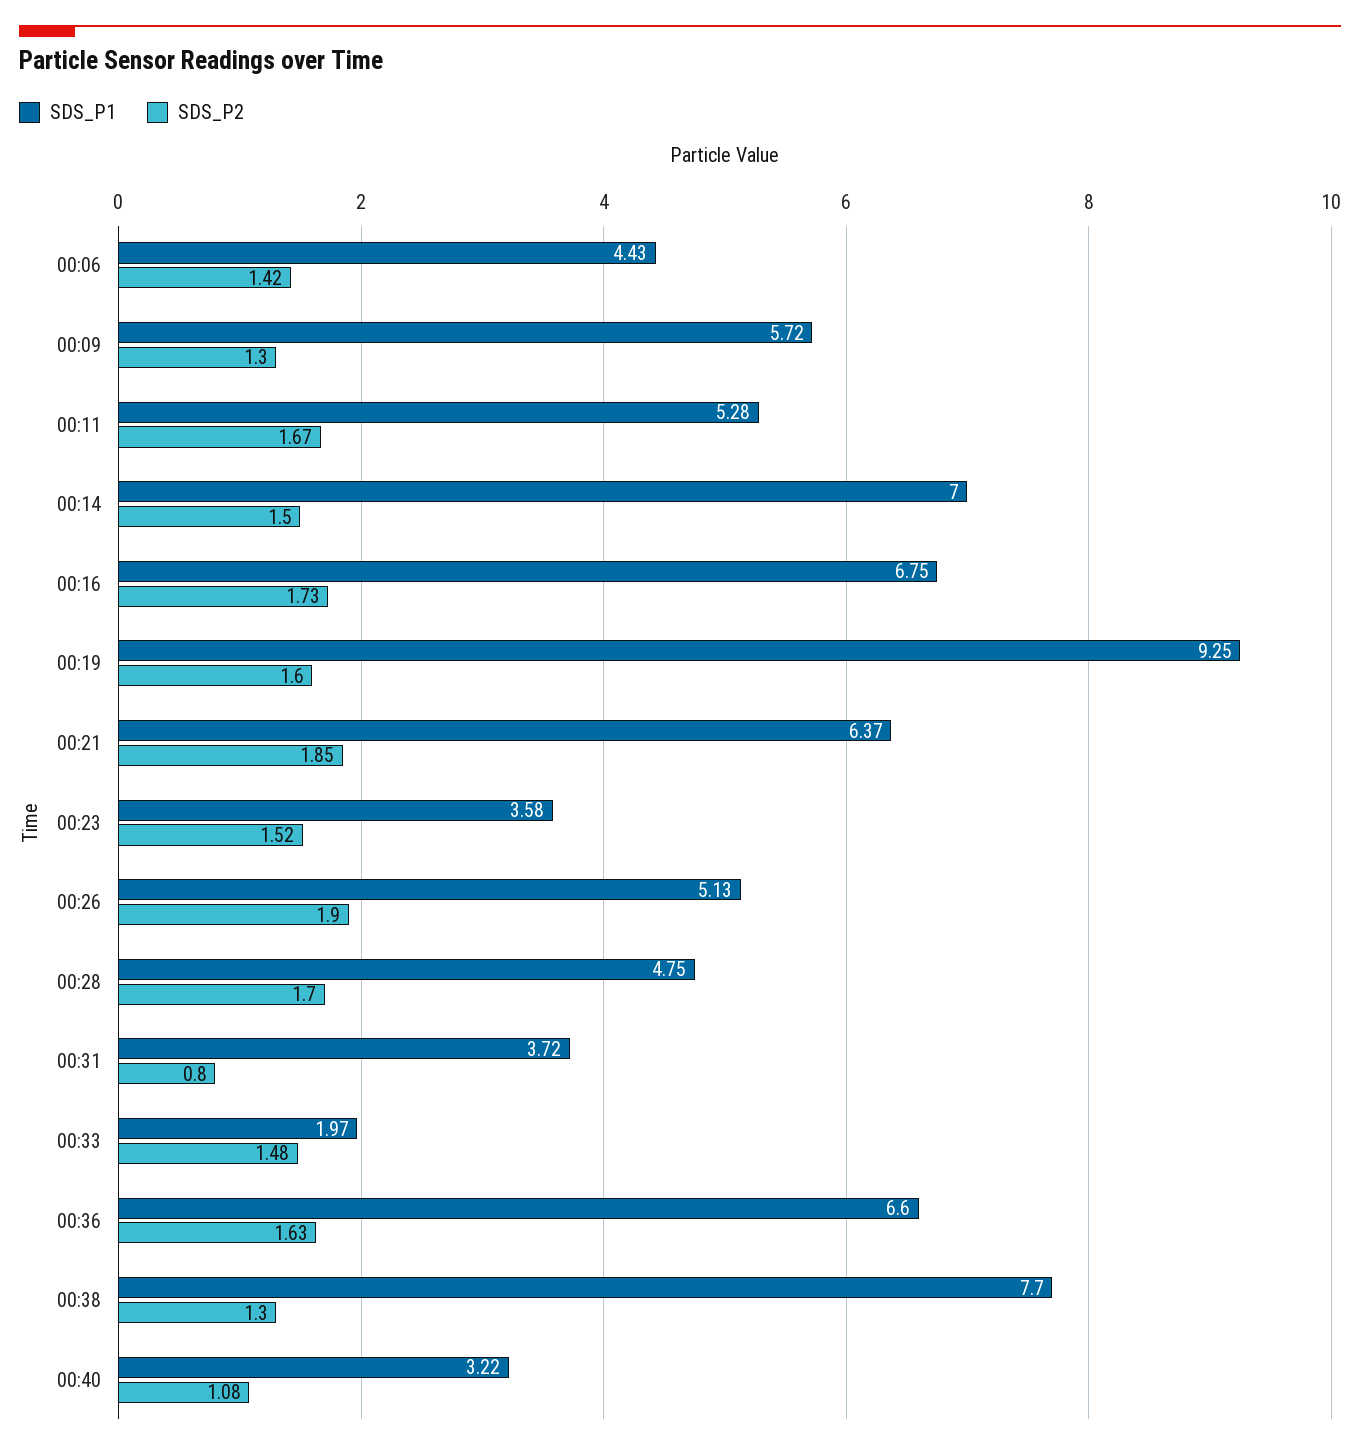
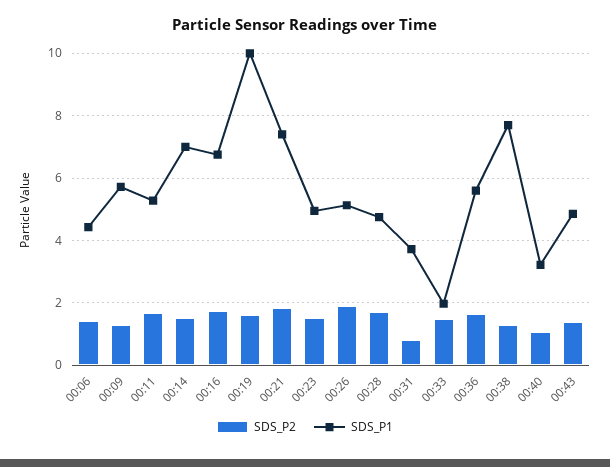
SDS_P1, 00:19: 9.25 -> 10
SDS_P1, 00:21: 6.37 -> 7.4
SDS_P1, 00:23: 3.58 -> 5
SDS_P1, 00:36: 6.6 -> 5.6
SDS_P2, 00:43: none -> 1.4
SDS_P1, 00:43: none -> 4.8

